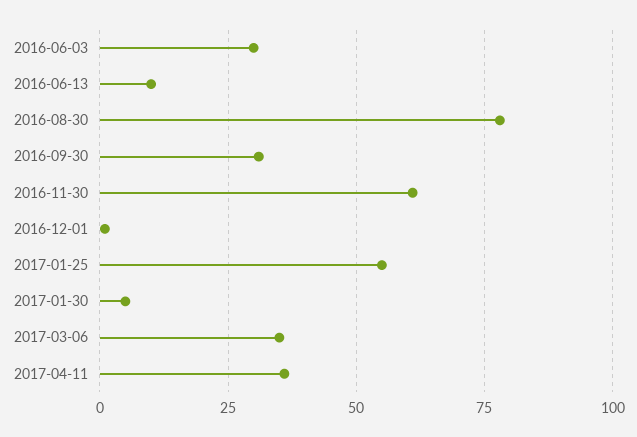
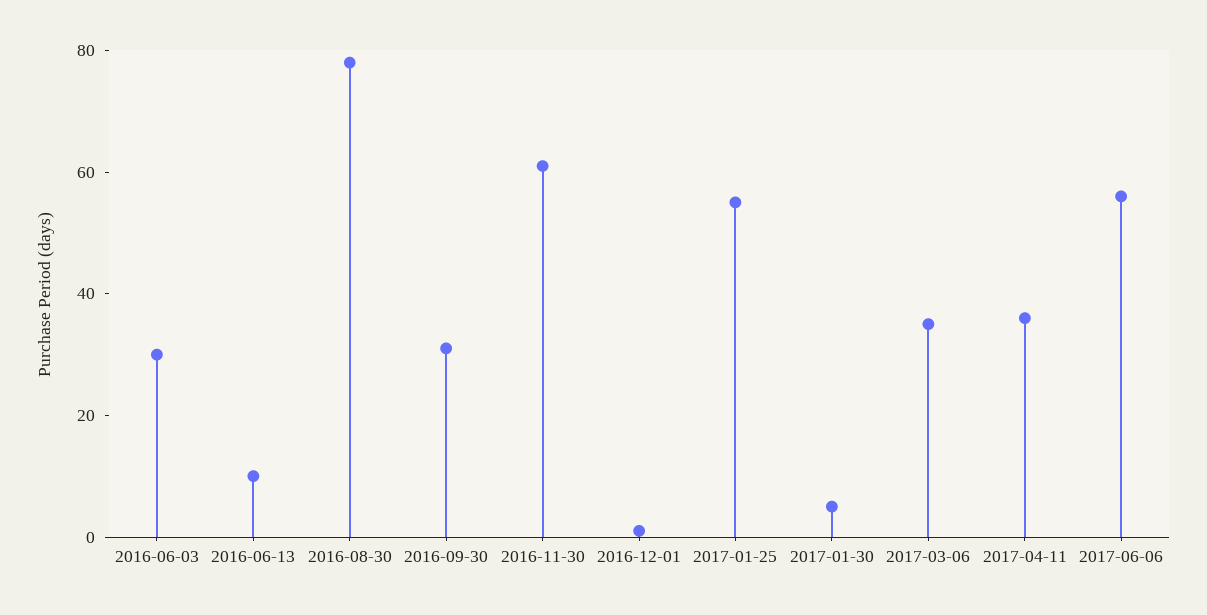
2017-06-06: none -> 55

